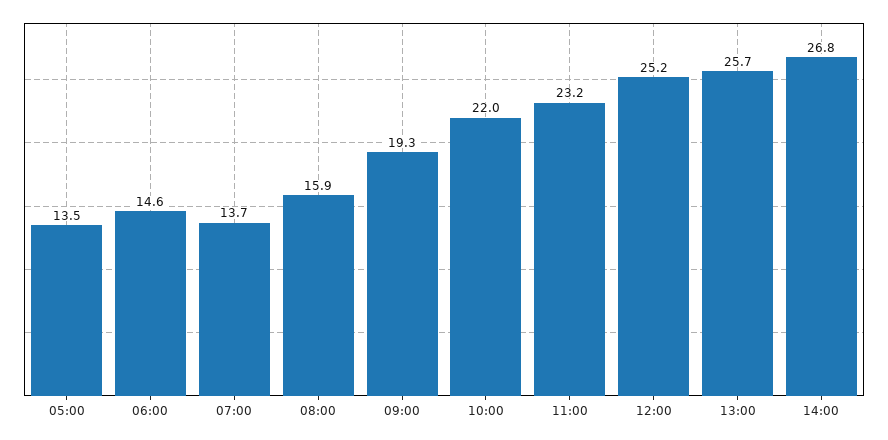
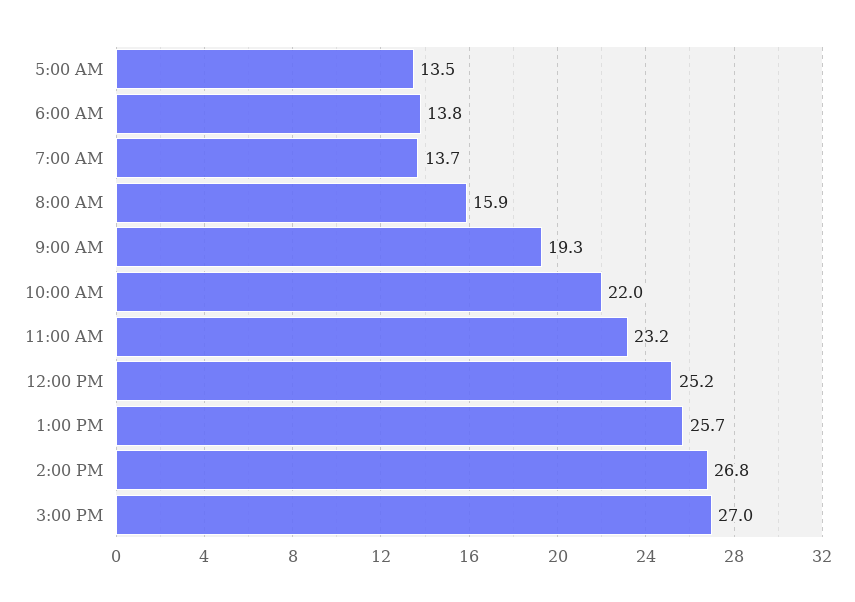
06:00: 14.6 -> 13.8
3:00 PM: none -> 27

